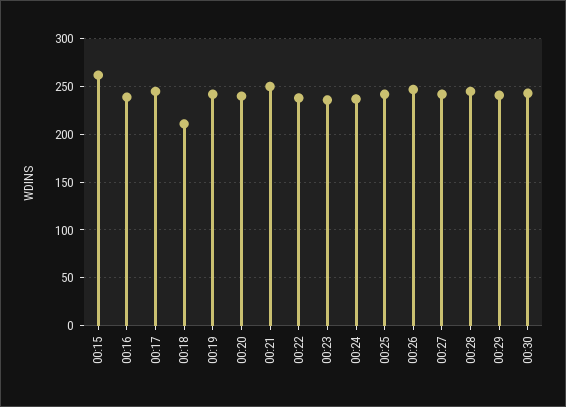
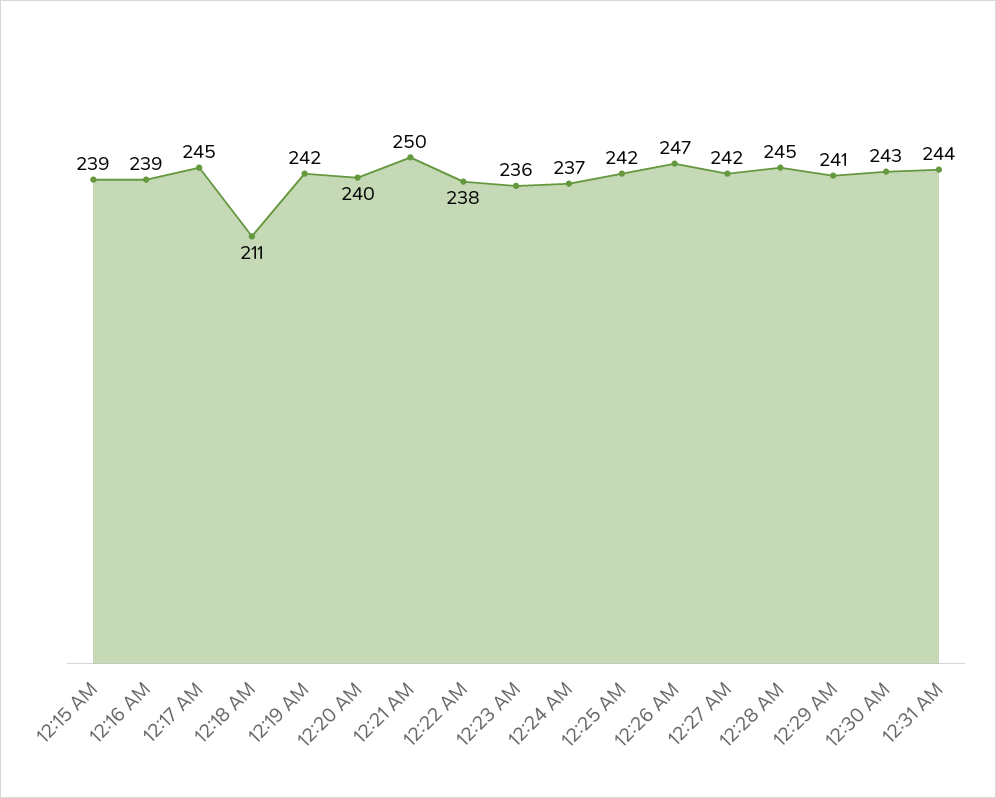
00:15: 260 -> 239
12:31 AM: none -> 244

